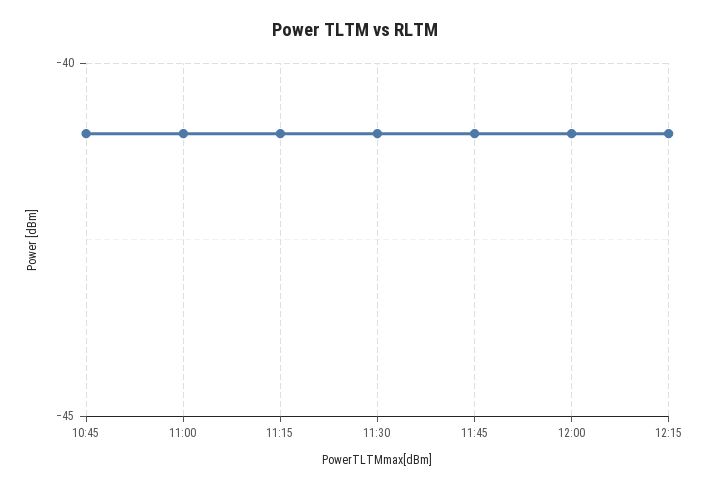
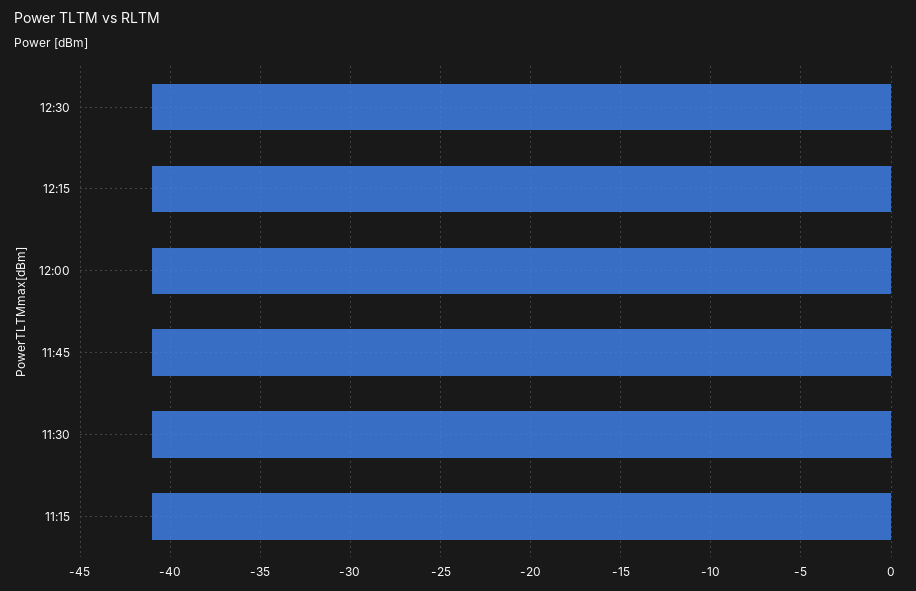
10:45: -41 -> none
11:00: -41 -> none
12:30: none -> -41

